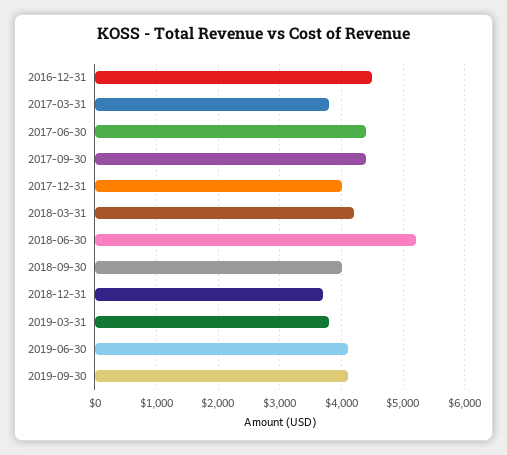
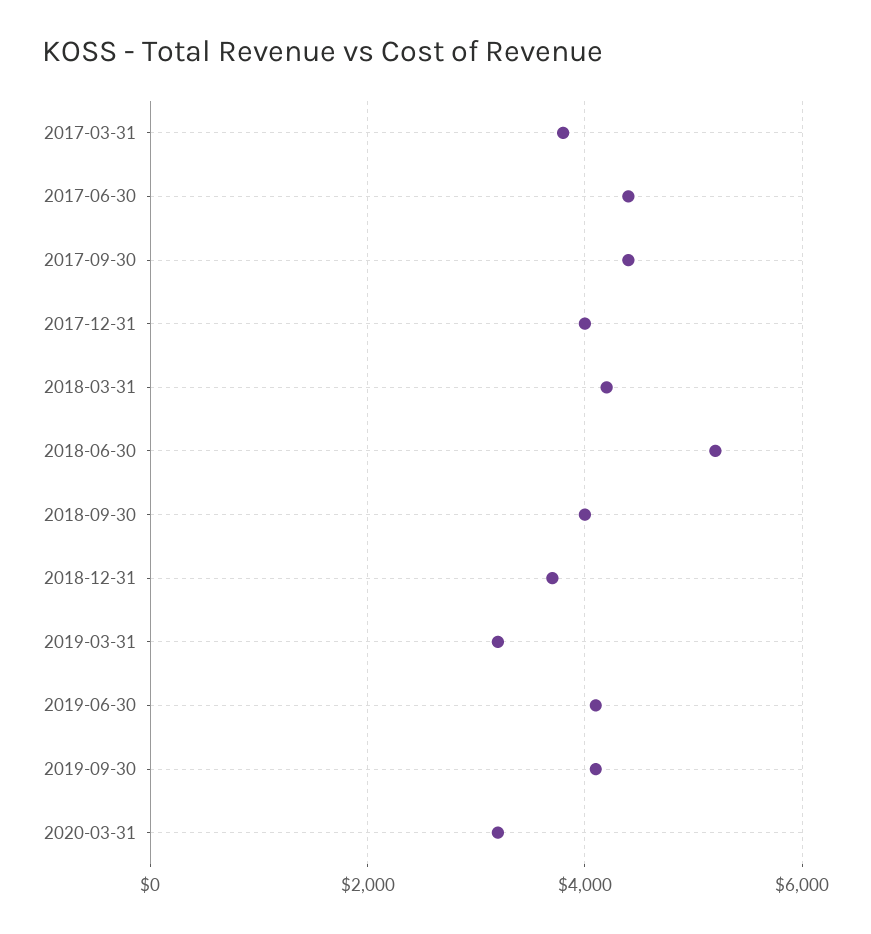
2016-12-31: 4500 -> none
2019-03-31: 3800 -> 3200
2020-03-31: none -> 3200

